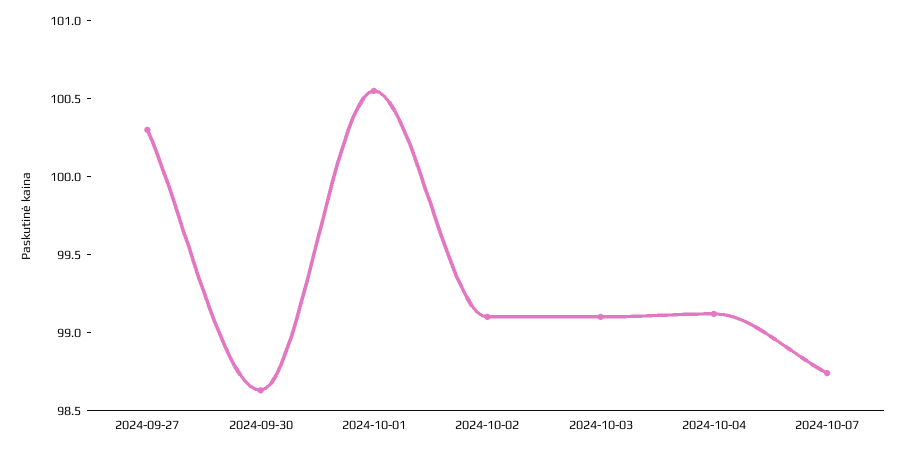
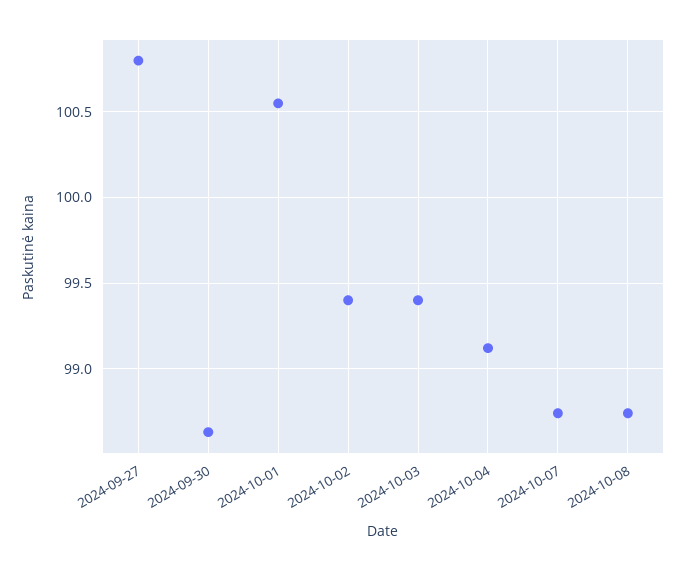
2024-09-27: 100.3 -> 100.8
2024-10-02: 99.1 -> 99.4
2024-10-03: 99.1 -> 99.4
2024-10-08: none -> 98.75

